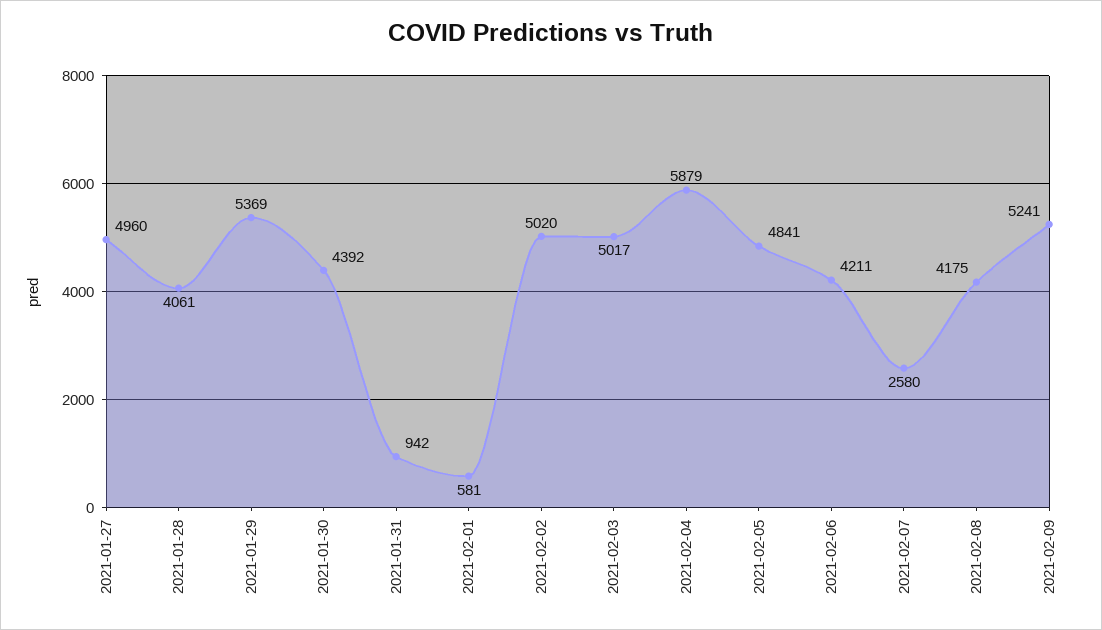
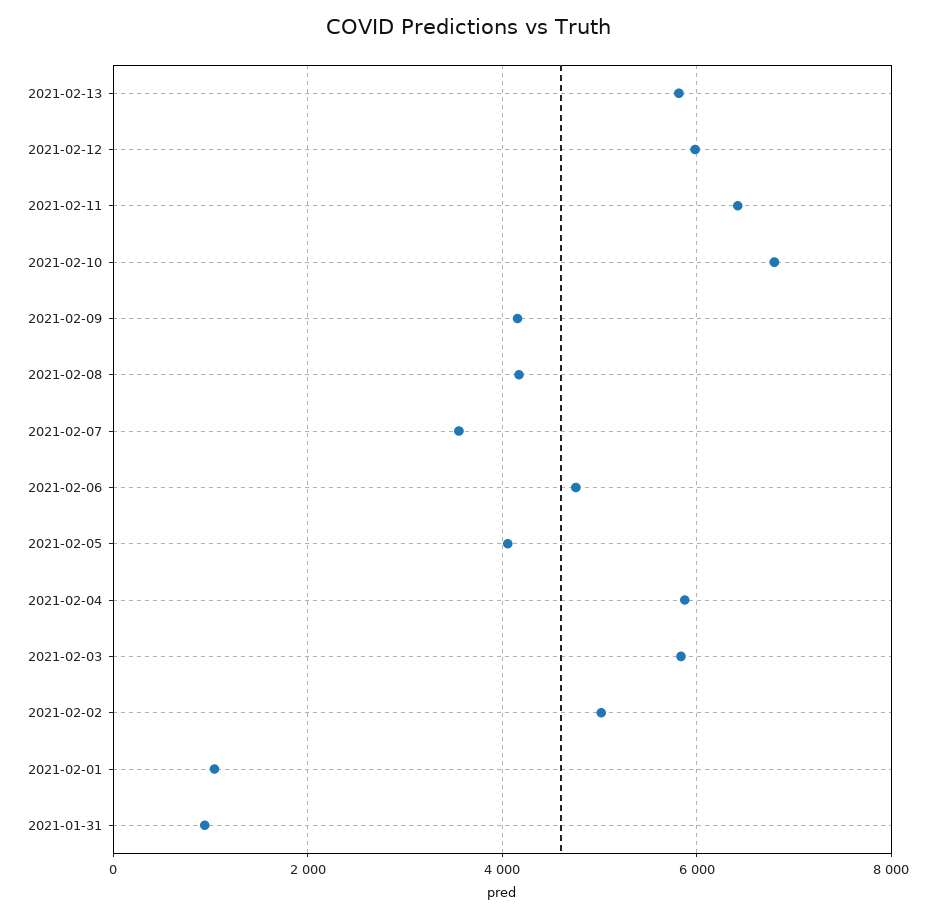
2021-01-27: 4960 -> none
2021-01-28: 4061 -> none
2021-01-29: 5369 -> none
2021-01-30: 4392 -> none
2021-02-01: 581 -> 1000
2021-02-03: 5017 -> 5800
2021-02-05: 4841 -> 4000
2021-02-06: 4211 -> 4800
2021-02-07: 2580 -> 3600
2021-02-09: 5241 -> 4200
2021-02-13: none -> 5800
2021-02-12: none -> 6000
2021-02-11: none -> 6400
2021-02-10: none -> 6800

